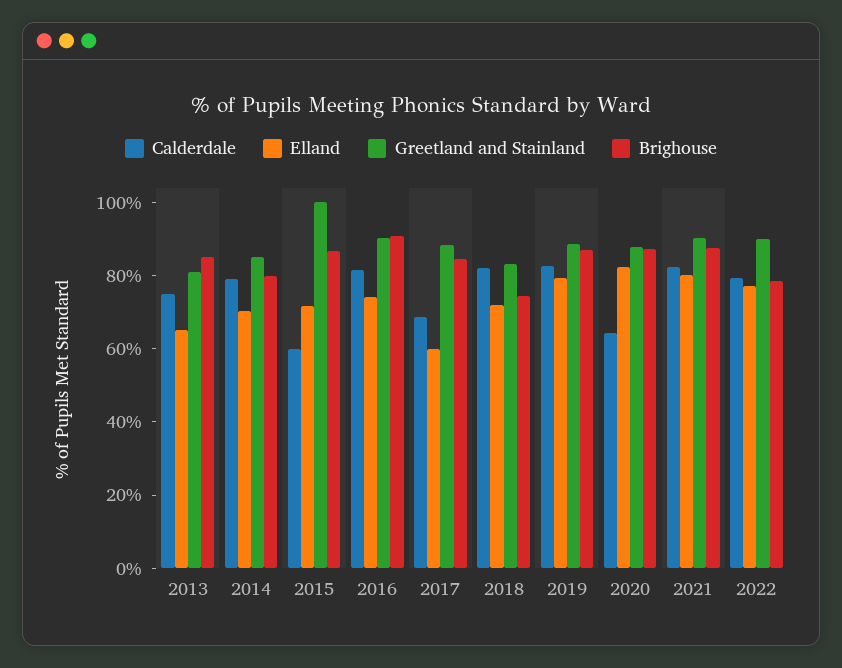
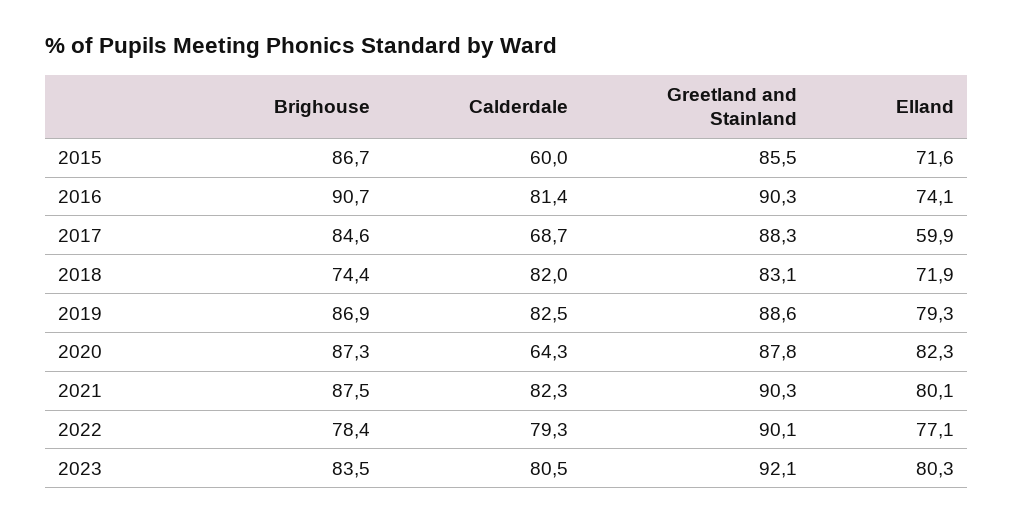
Calderdale, 2013: 75 -> none
Elland, 2013: 65 -> none
Greetland and Stainland, 2013: 80 -> none
Brighouse, 2013: 85 -> none
Calderdale, 2014: 80 -> none
Elland, 2014: 70 -> none
Greetland and Stainland, 2014: 85 -> none
Brighouse, 2014: 80 -> none
Greetland and Stainland, 2015: 100 -> 85.5
Brighouse, 2023: none -> 83.5
Calderdale, 2023: none -> 80.5
Greetland and Stainland, 2023: none -> 92.1
Elland, 2023: none -> 80.3

